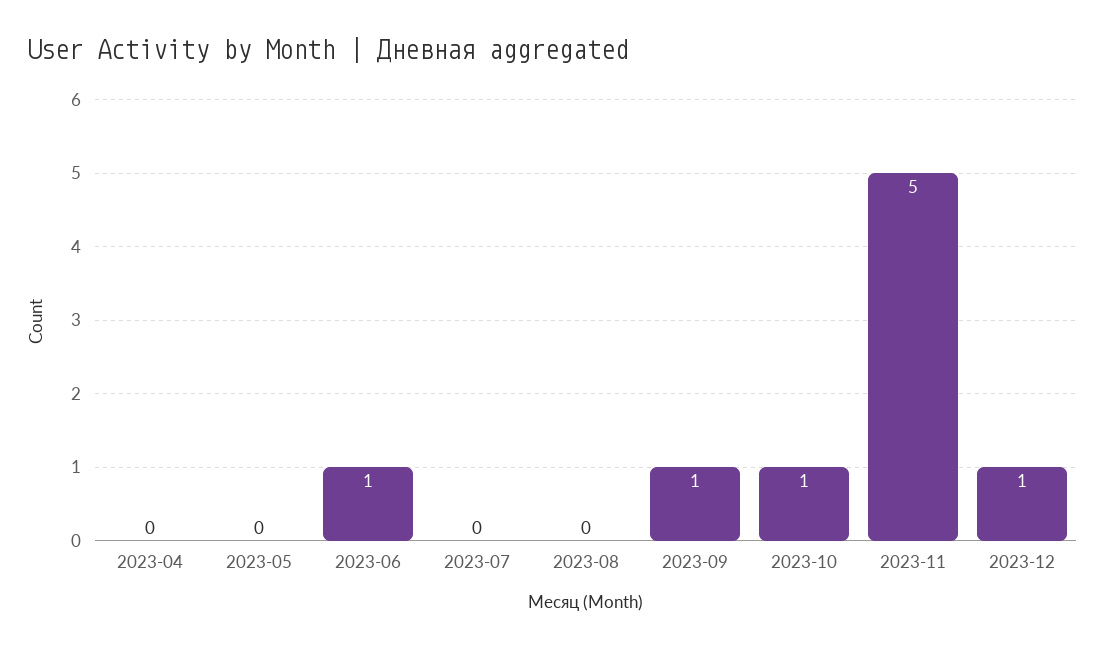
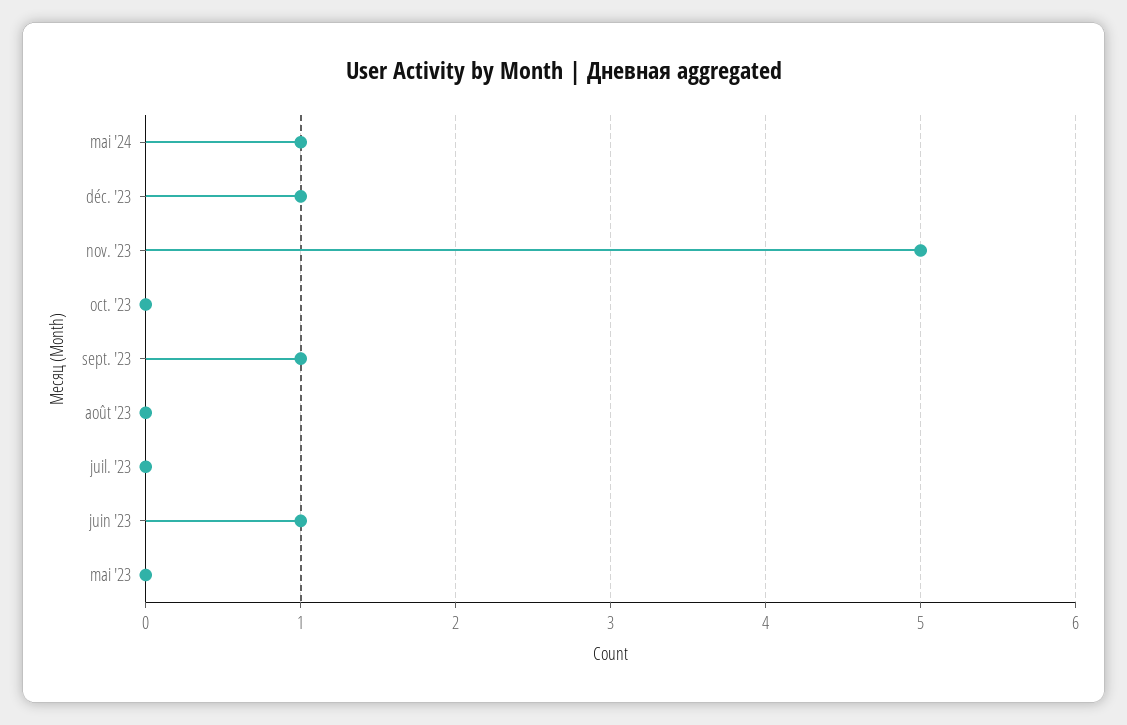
2023-04: 0 -> none
2023-10: 1 -> 0
mai '24: none -> 1

